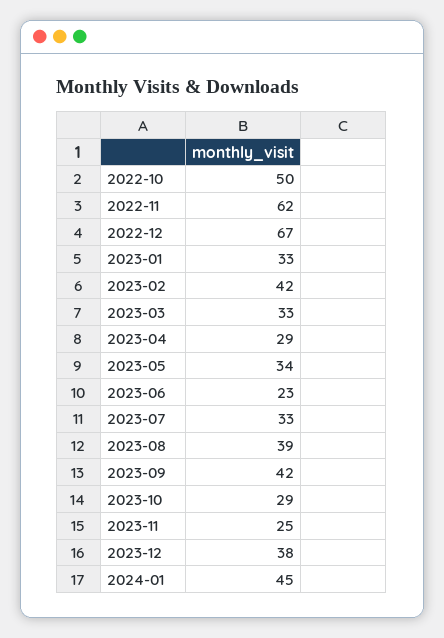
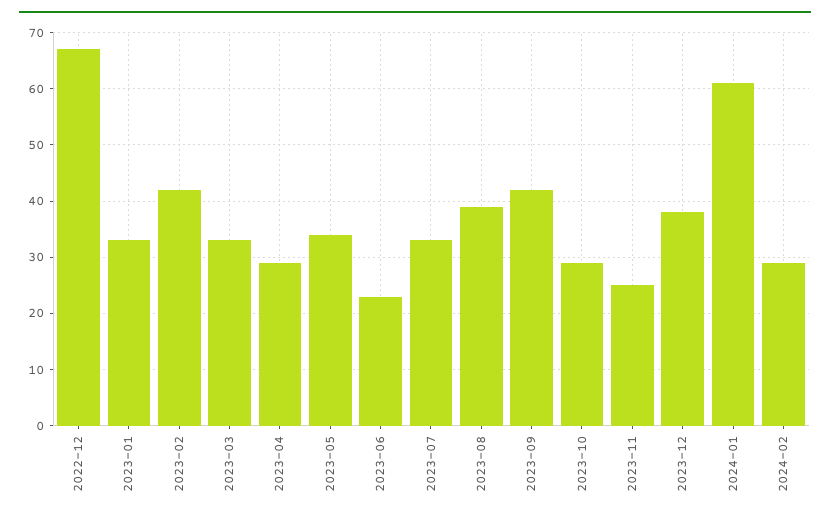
2022-10: 50 -> none
2022-11: 62 -> none
2024-01: 45 -> 60
2024-02: none -> 30

